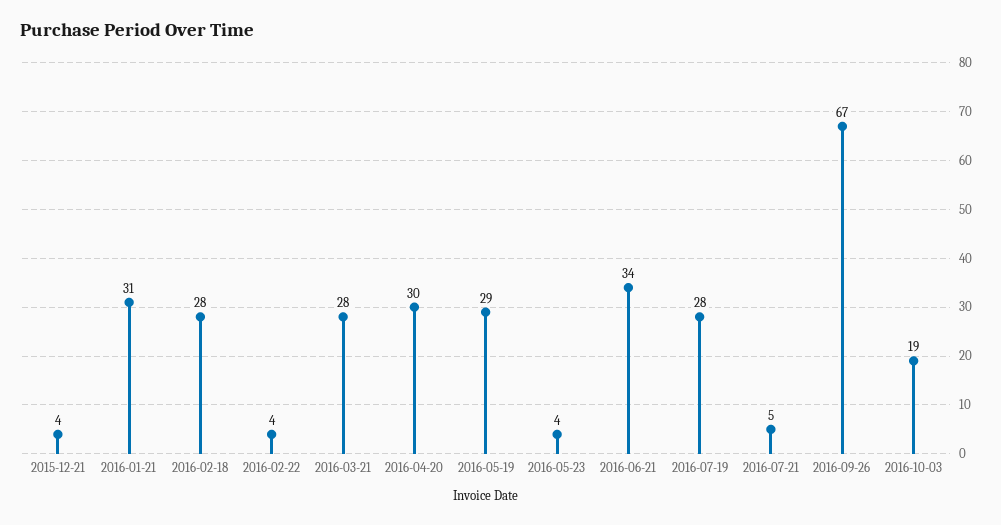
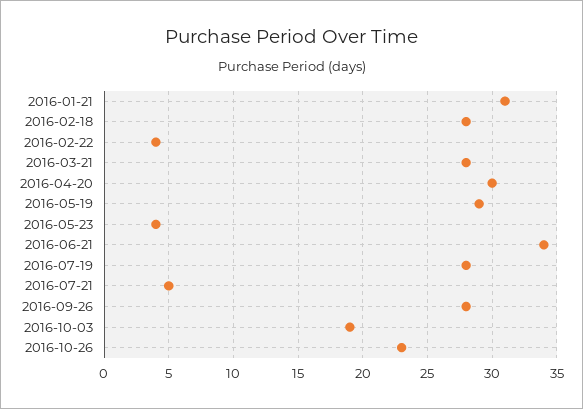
2015-12-21: 4 -> none
2016-09-26: 67 -> 28
2016-10-26: none -> 23

